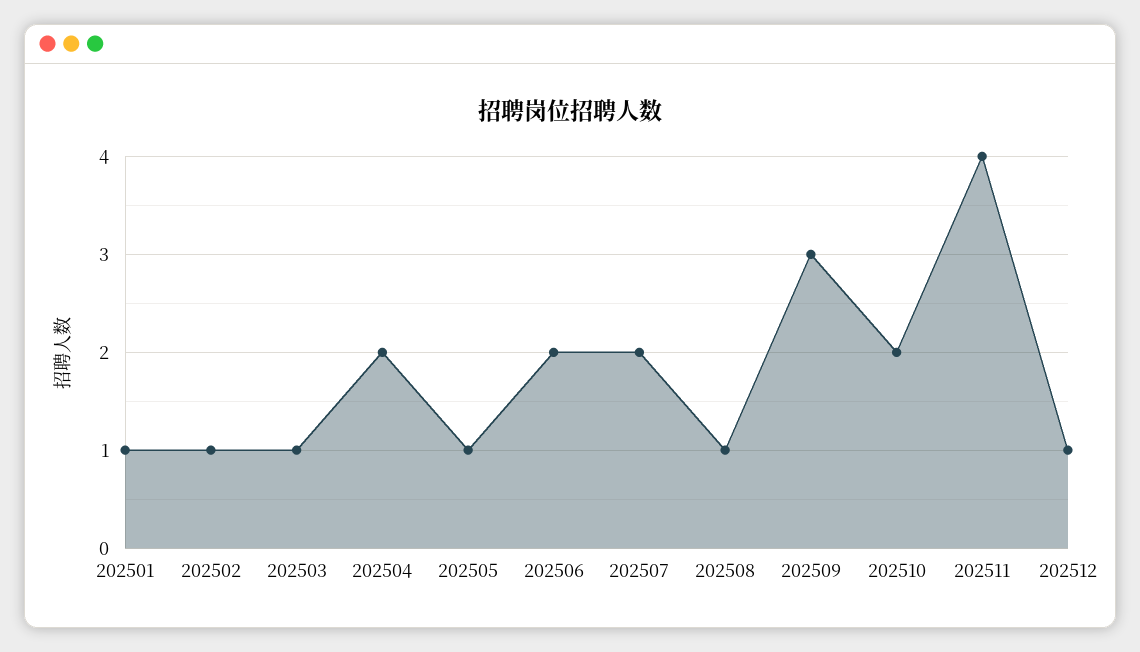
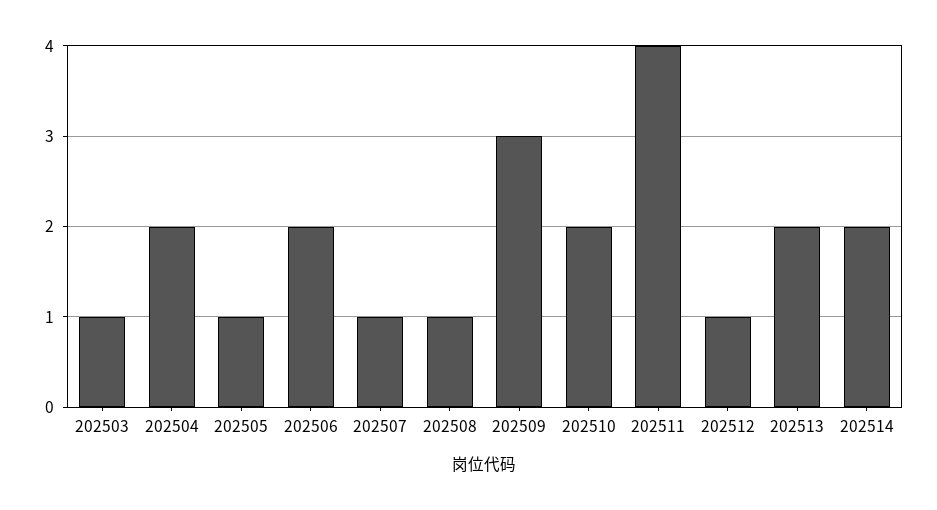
202501: 1 -> none
202502: 1 -> none
202507: 2 -> 1
202513: none -> 2
202514: none -> 2

